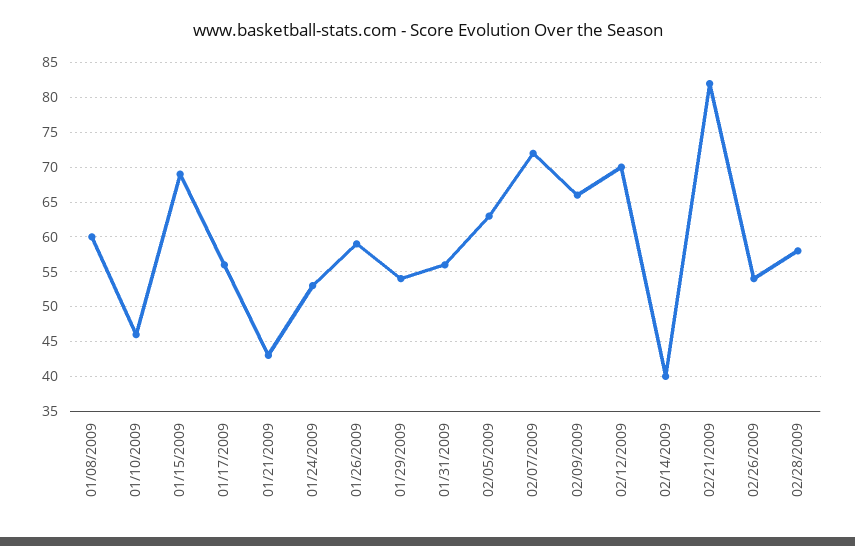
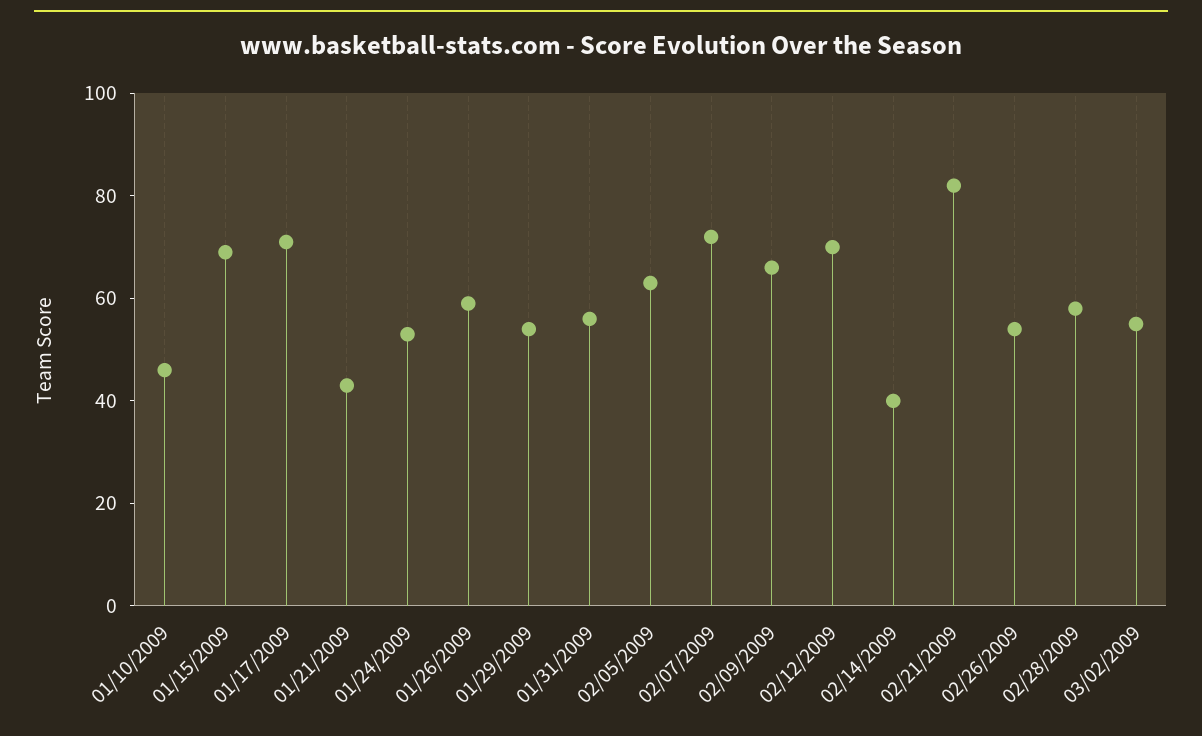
01/08/2009: 60 -> none
01/17/2009: 56 -> 70
03/02/2009: none -> 55

